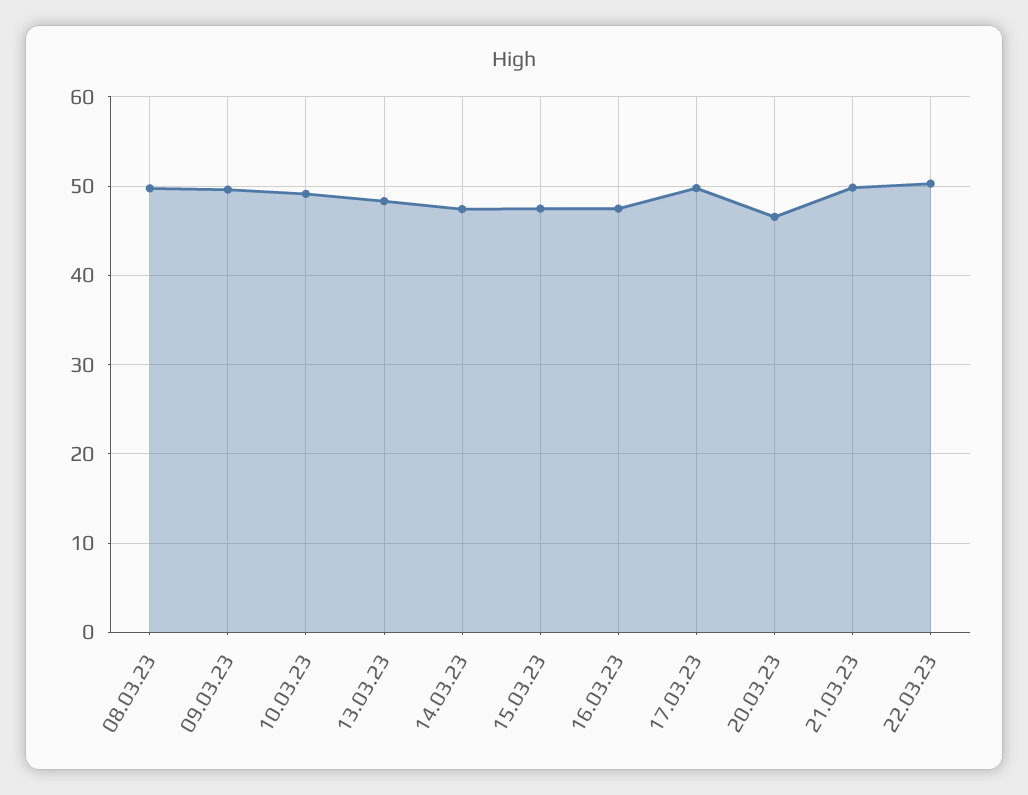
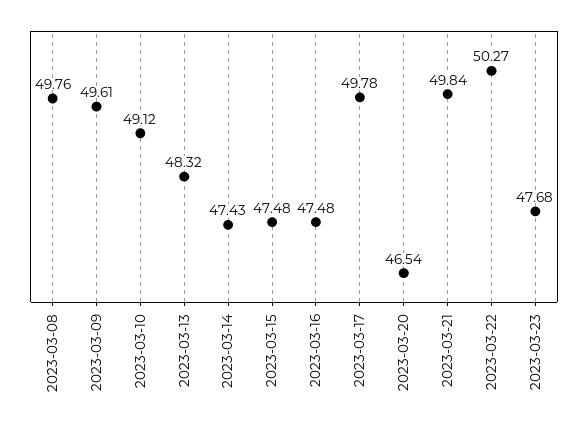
2023-03-23: none -> 47.68

